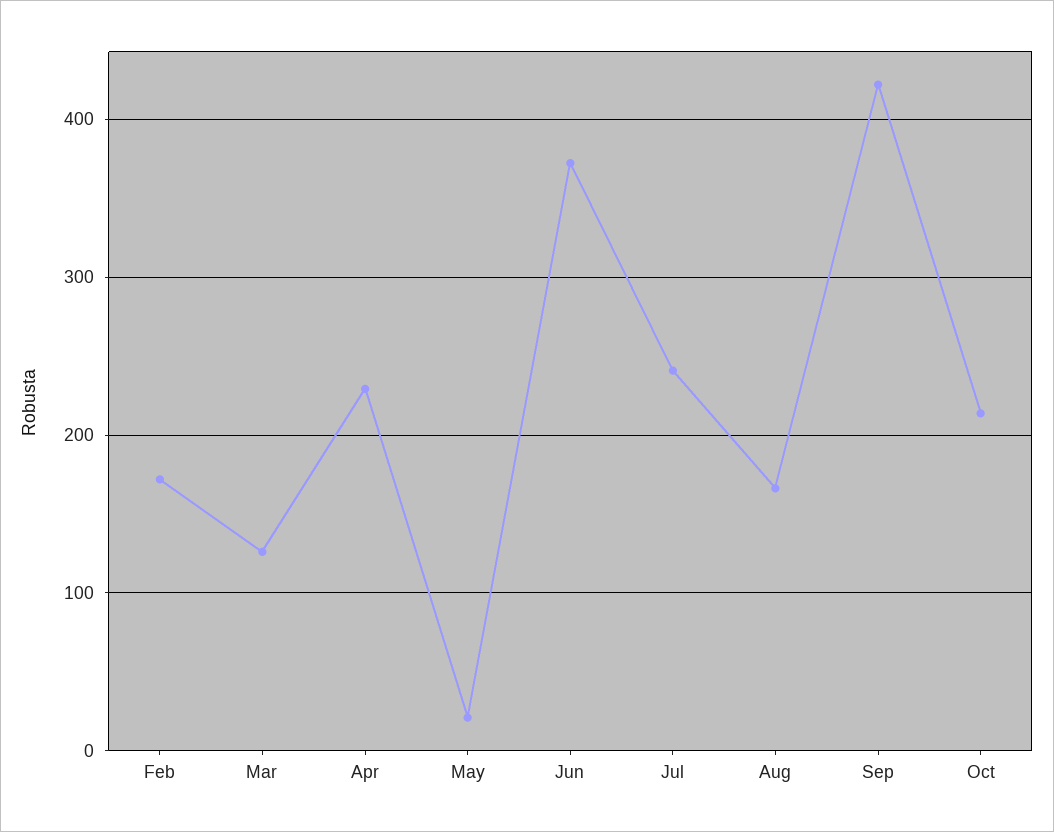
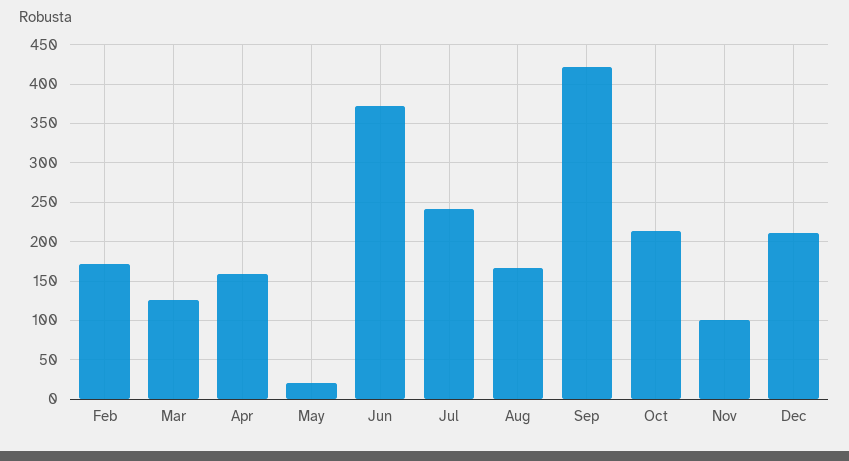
Apr: 230 -> 160
Nov: none -> 100
Dec: none -> 210

